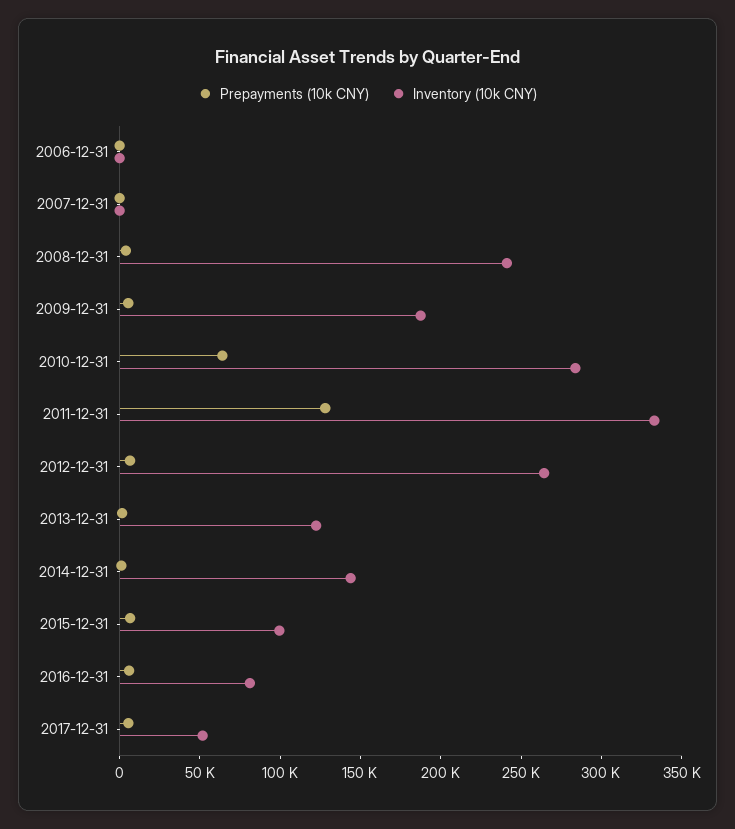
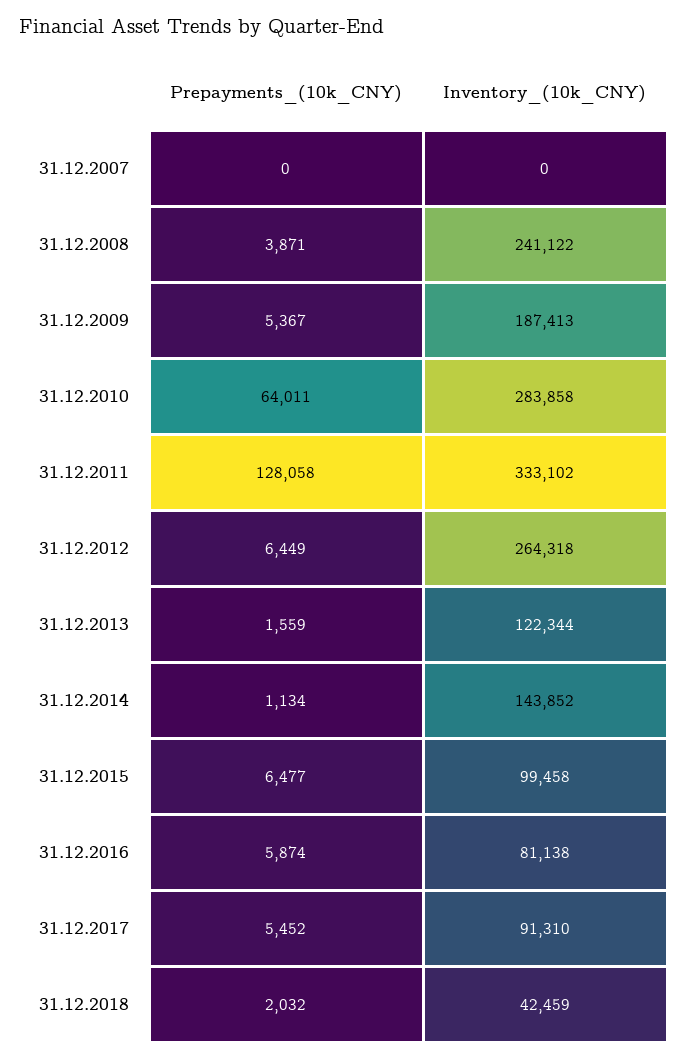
Prepayments (10k CNY), 2006-12-31: 0 -> none
Inventory (10k CNY), 2006-12-31: 0 -> none
Inventory (10k CNY), 2017-12-31: 50000 -> 91310
Prepayments (10k CNY), 31.12.2018: none -> 2032
Inventory (10k CNY), 31.12.2018: none -> 42459

